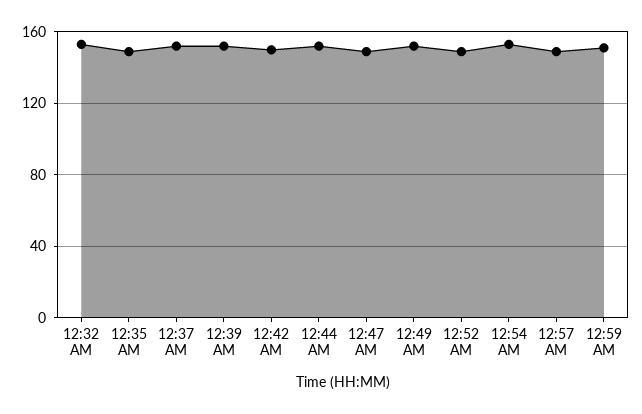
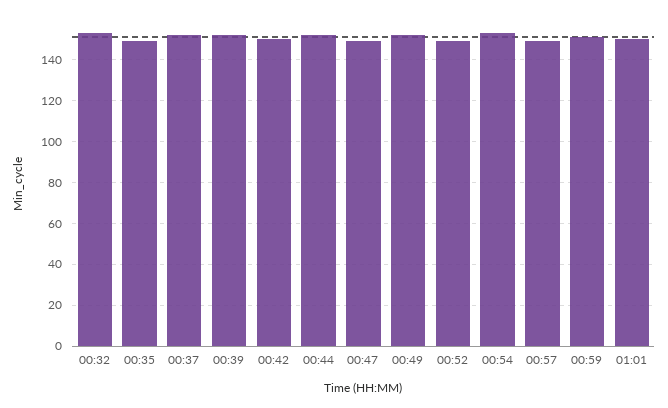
01:01: none -> 150

